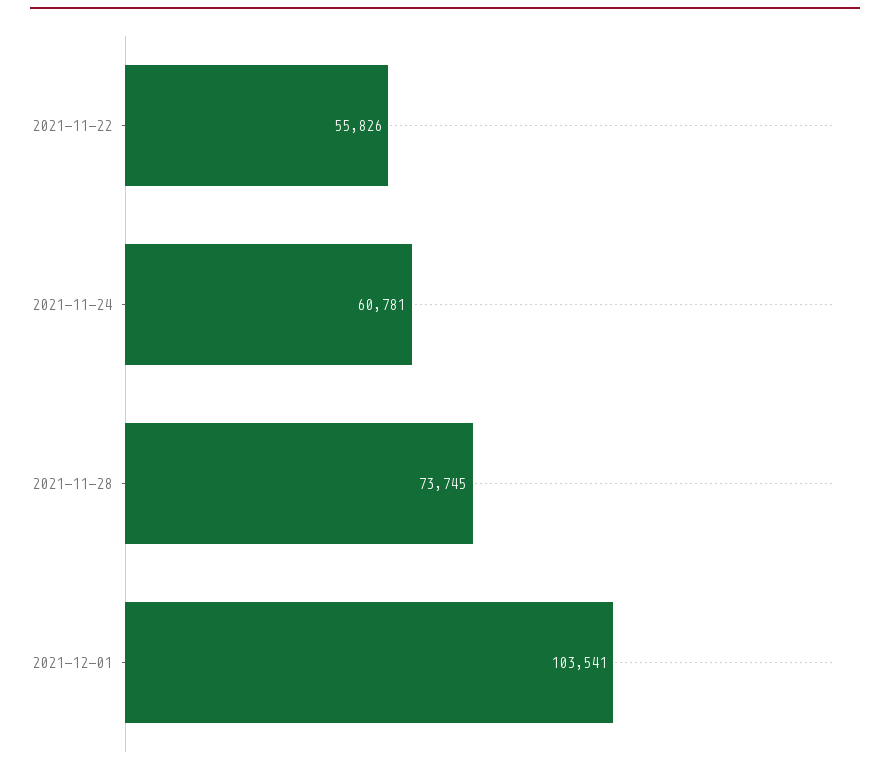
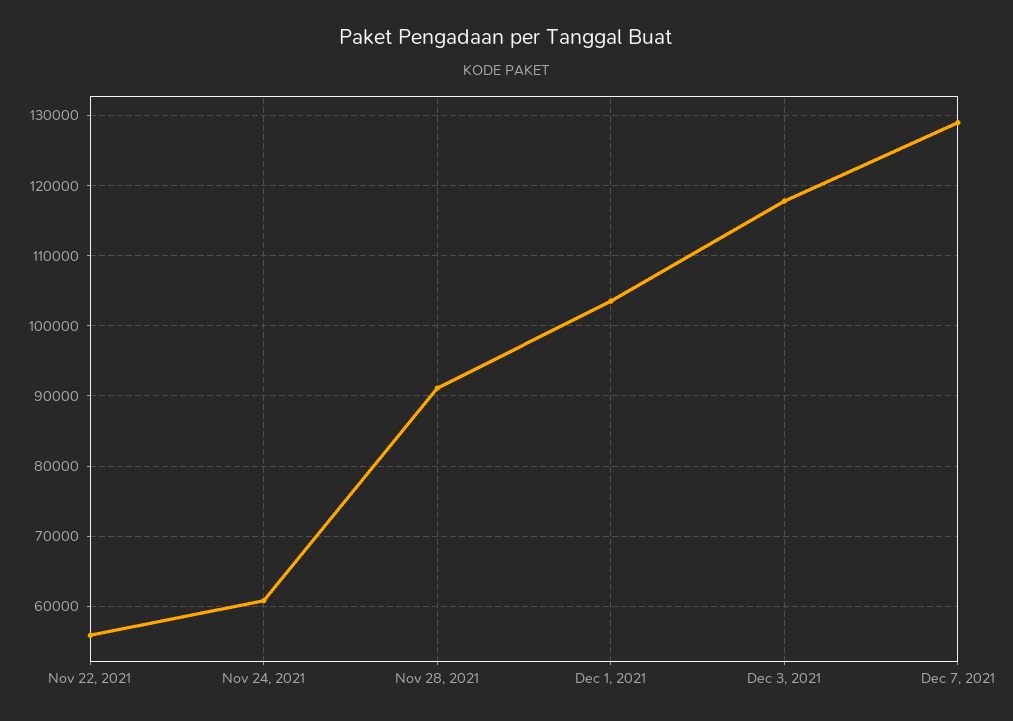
2021-11-28: 73745 -> 91000
Dec 3, 2021: none -> 118000
Dec 7, 2021: none -> 129000

